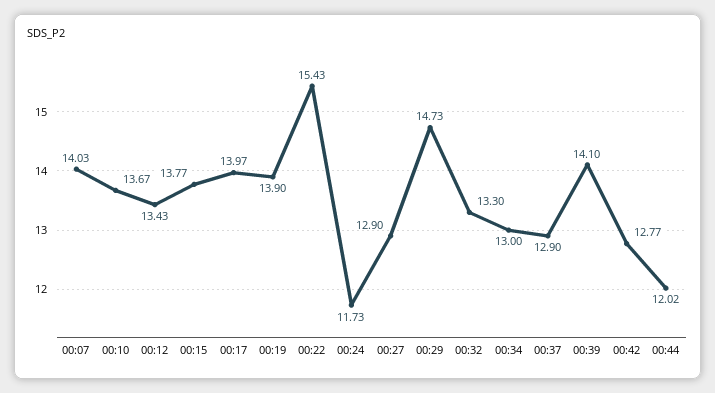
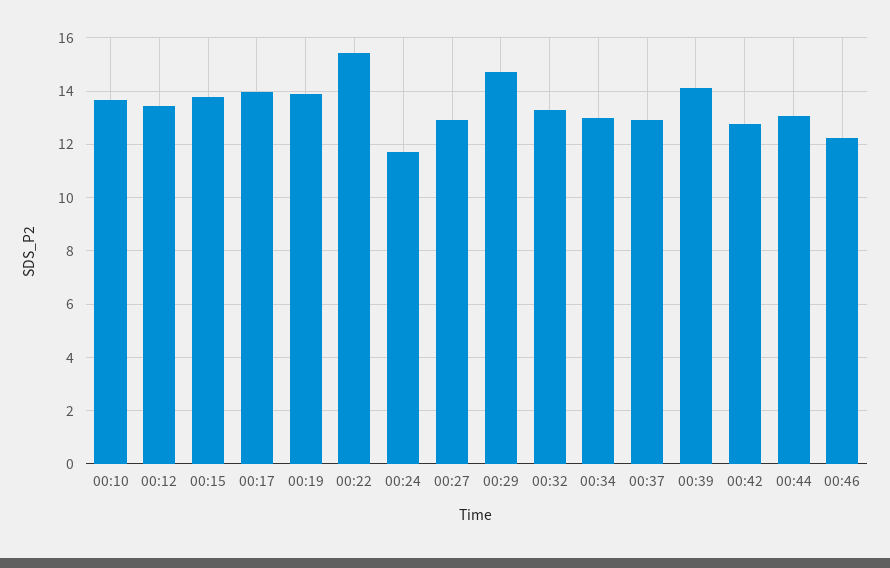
00:07: 14.03 -> none
00:44: 12.02 -> 13
00:46: none -> 12.25

